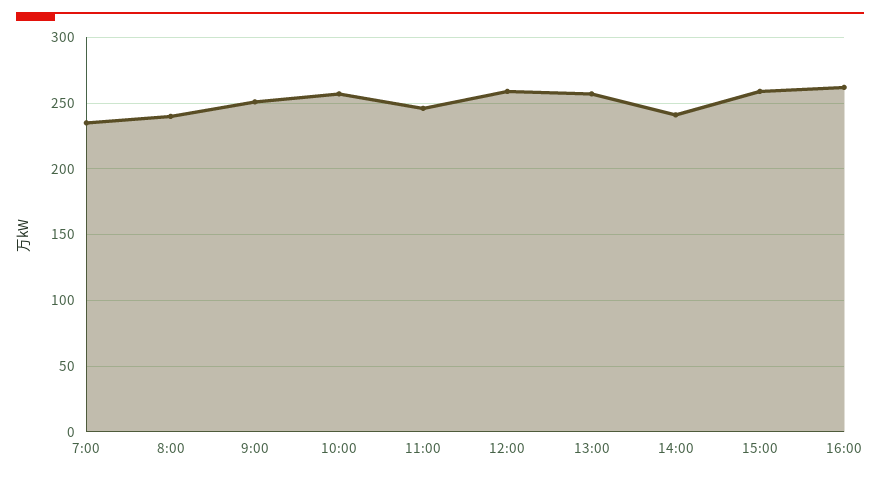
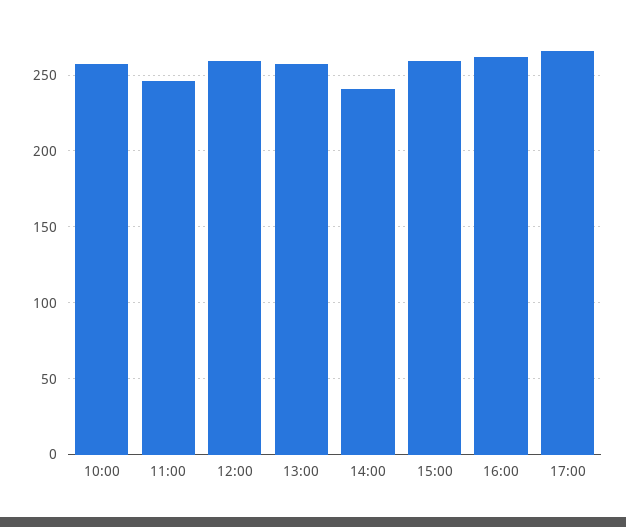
7:00: 235 -> none
8:00: 240 -> none
9:00: 250 -> none
17:00: none -> 265

